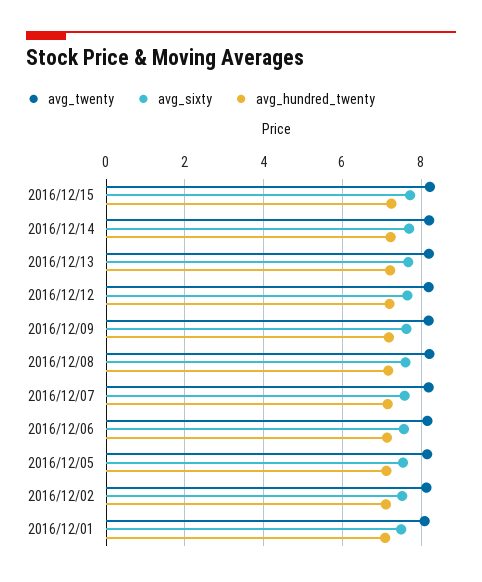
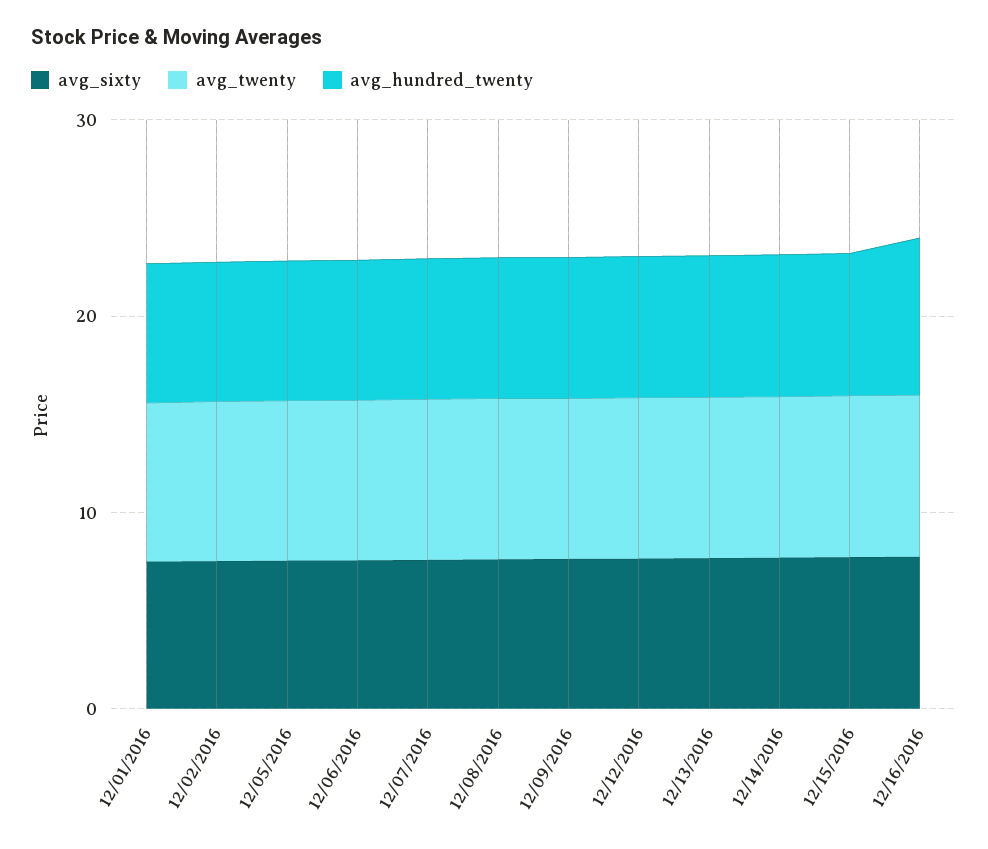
avg_sixty, 12/16/2016: none -> 8
avg_twenty, 12/16/2016: none -> 8
avg_hundred_twenty, 12/16/2016: none -> 8

